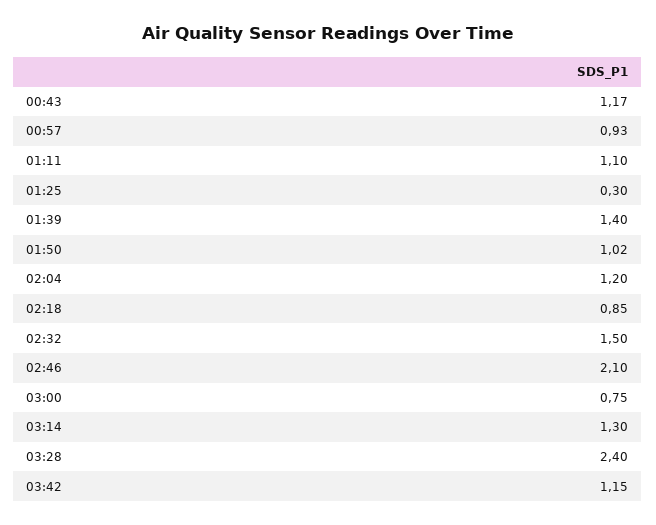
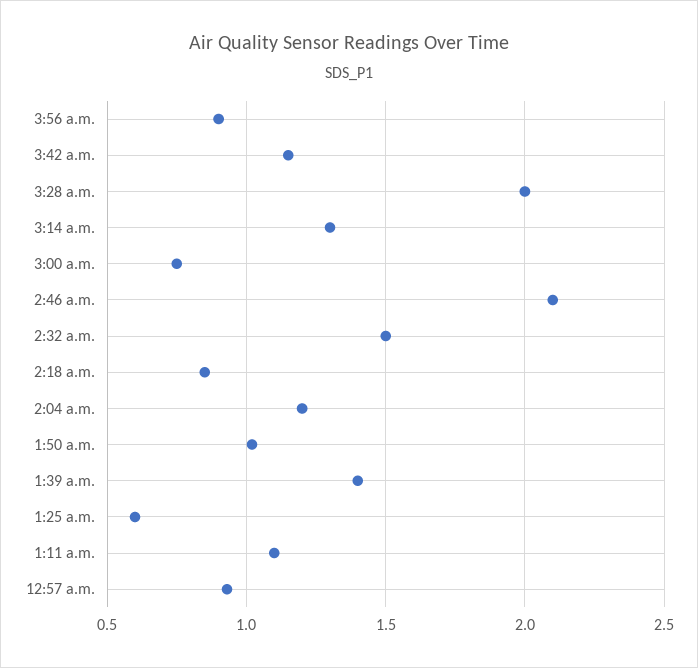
00:43: 1.17 -> none
01:25: 0.3 -> 0.6
03:28: 2.4 -> 2
3:56 a.m.: none -> 0.9

